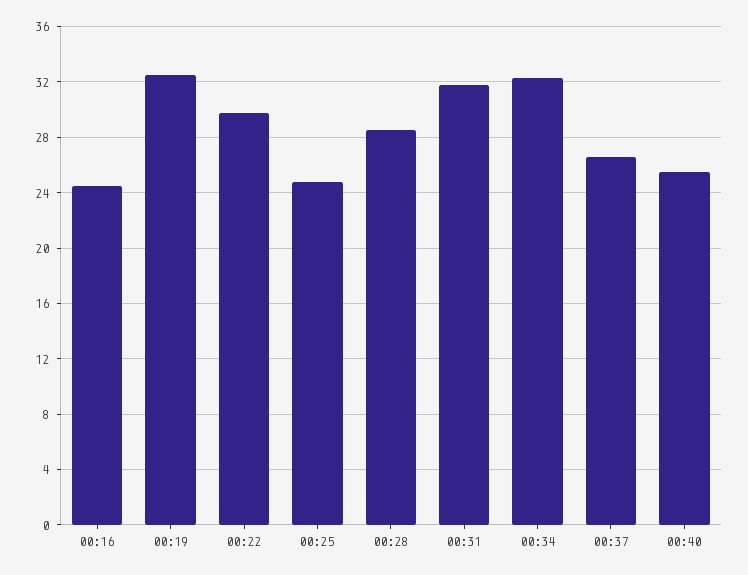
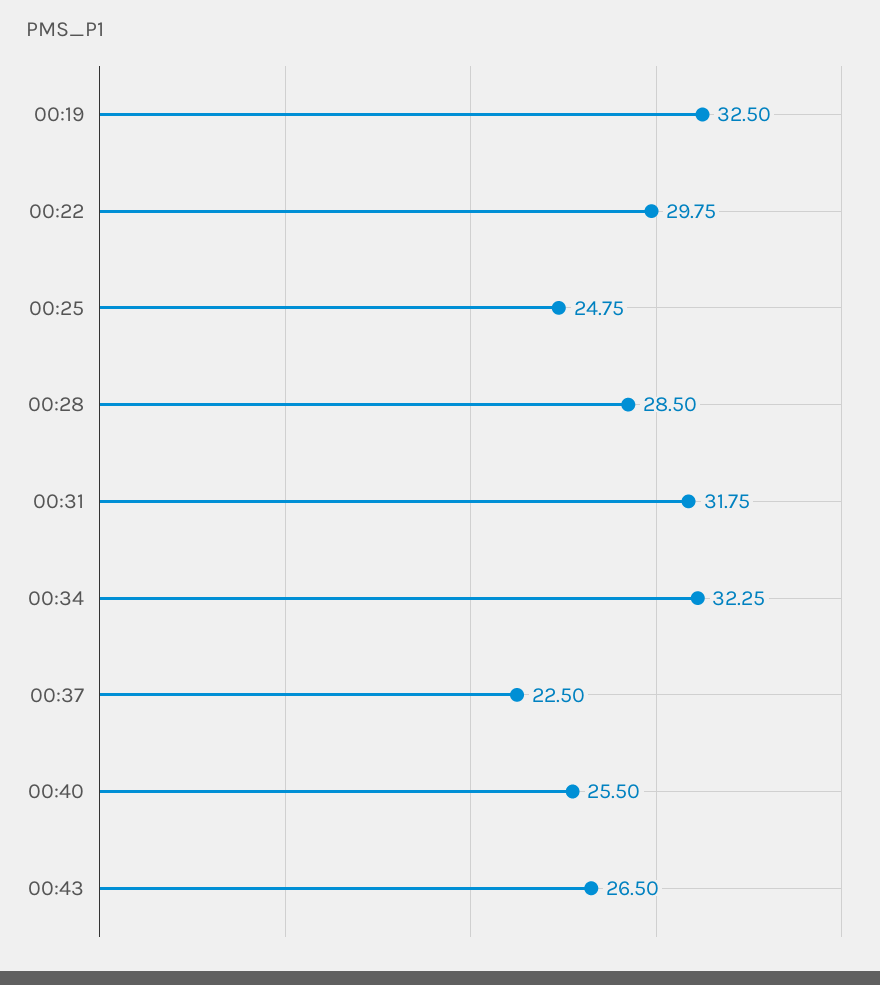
00:16: 24.5 -> none
00:37: 26.5 -> 22.5
00:43: none -> 26.5

